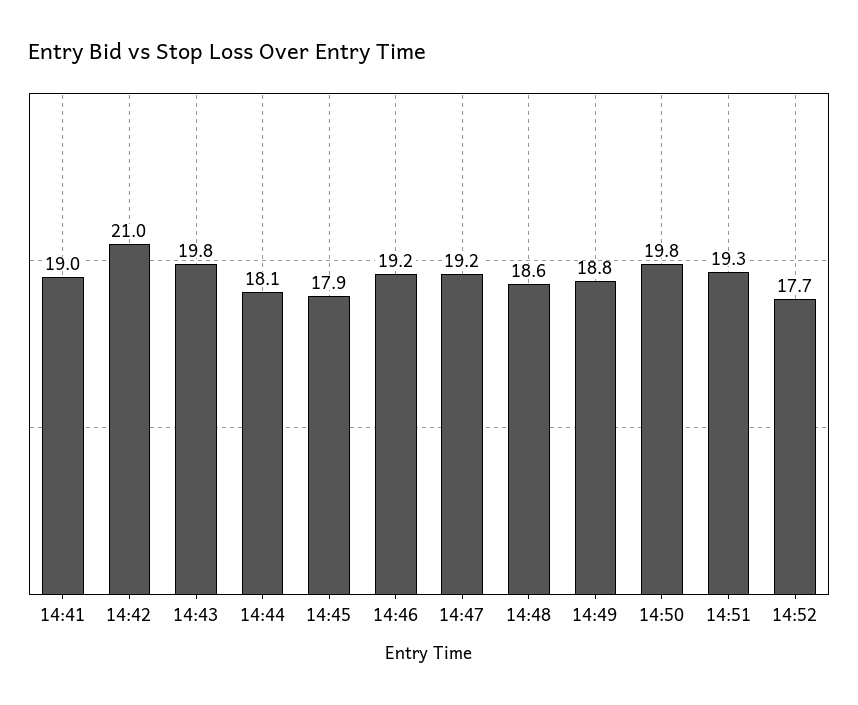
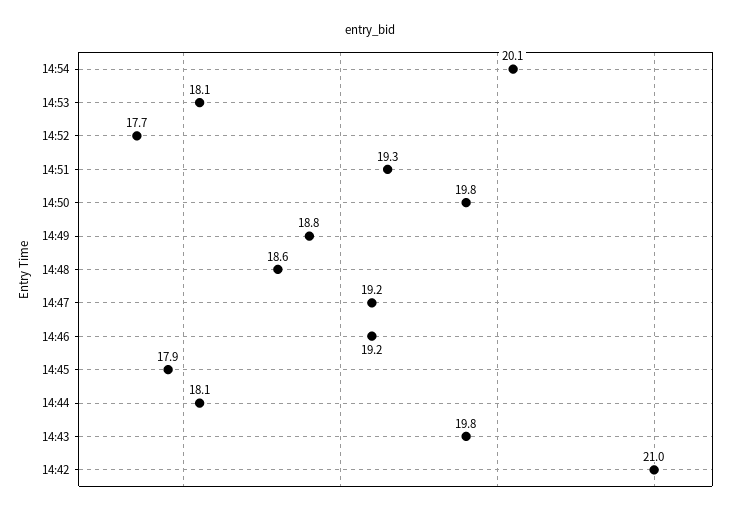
14:41: 19 -> none
14:54: none -> 20.1
14:53: none -> 18.1

